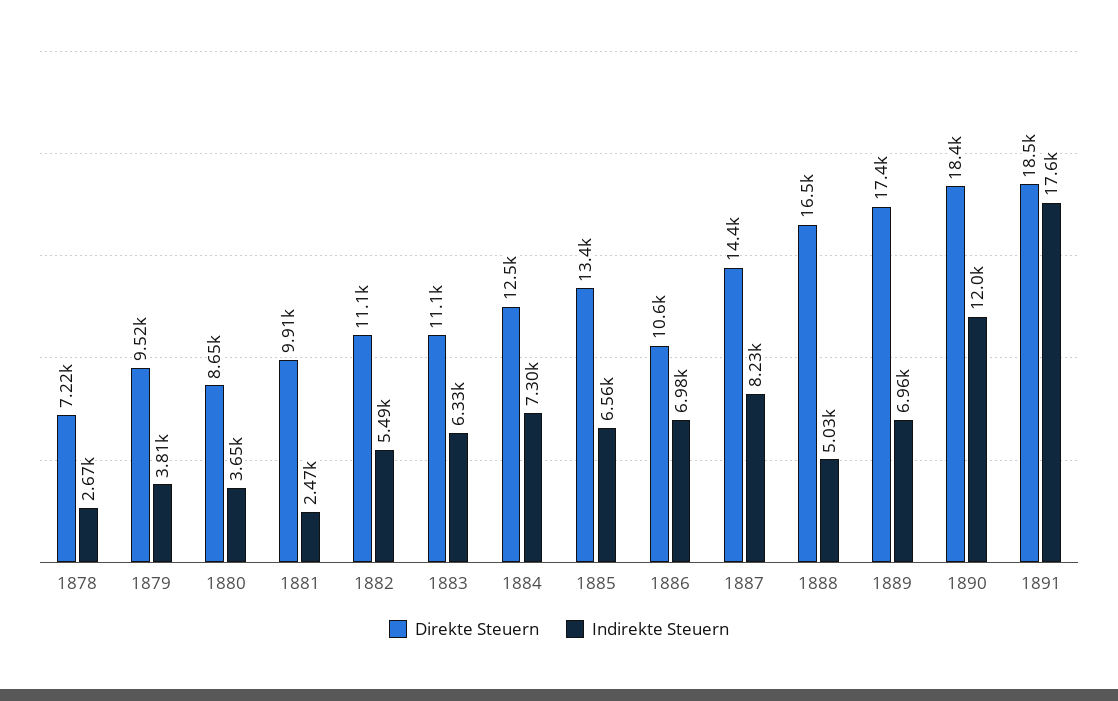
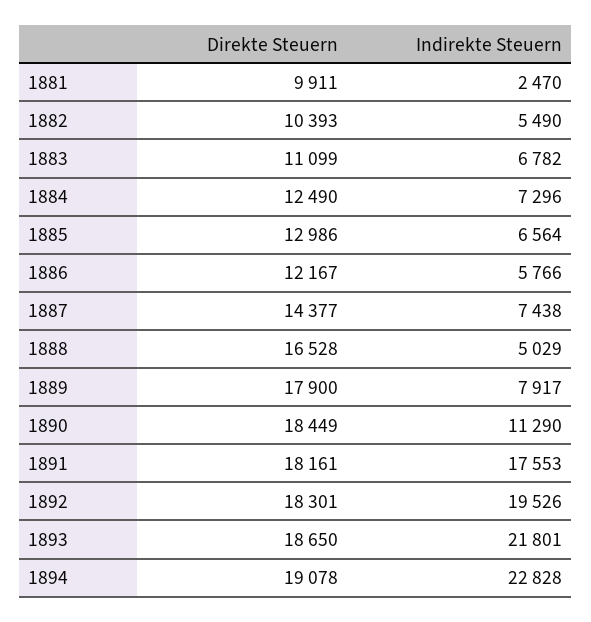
Direkte Steuern, 1878: 7220 -> none
Indirekte Steuern, 1878: 2670 -> none
Direkte Steuern, 1879: 9520 -> none
Indirekte Steuern, 1879: 3810 -> none
Direkte Steuern, 1880: 8650 -> none
Indirekte Steuern, 1880: 3650 -> none
Direkte Steuern, 1882: 11100 -> 10393
Indirekte Steuern, 1883: 6330 -> 6782
Direkte Steuern, 1885: 13400 -> 12986
Direkte Steuern, 1886: 10600 -> 12167
Indirekte Steuern, 1886: 6980 -> 5766
Indirekte Steuern, 1887: 8230 -> 7438
Direkte Steuern, 1889: 17400 -> 17900
Indirekte Steuern, 1889: 6960 -> 7917
Indirekte Steuern, 1890: 12000 -> 11290
Direkte Steuern, 1891: 18500 -> 18161
Direkte Steuern, 1892: none -> 18301
Indirekte Steuern, 1892: none -> 19526
Direkte Steuern, 1893: none -> 18650
Indirekte Steuern, 1893: none -> 21801
Direkte Steuern, 1894: none -> 19078
Indirekte Steuern, 1894: none -> 22828

